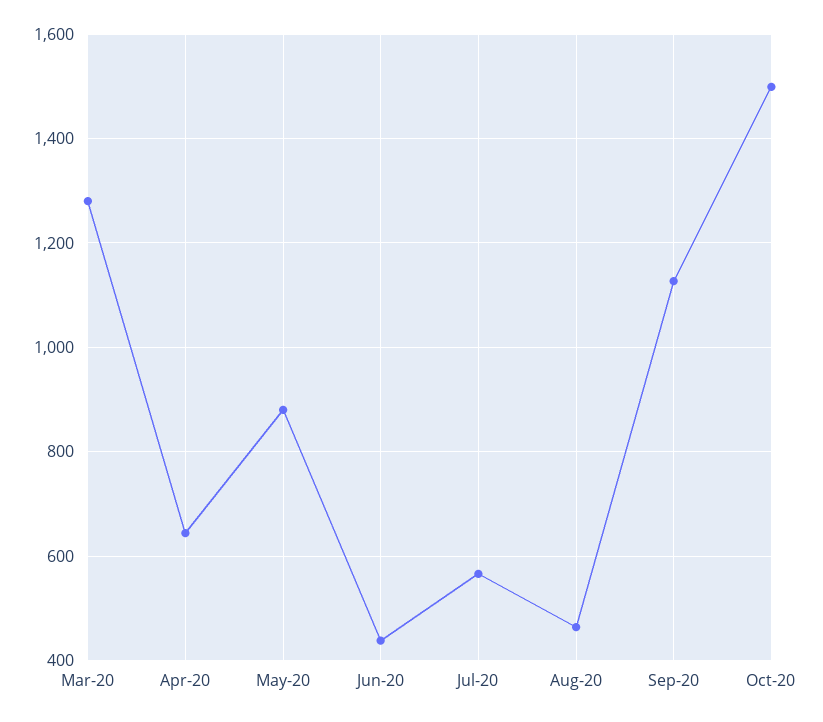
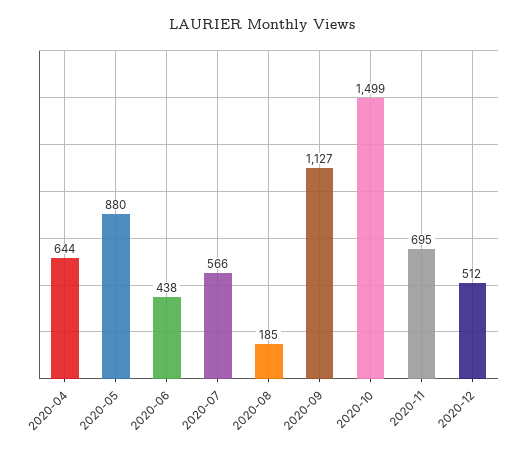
Mar-20: 1280 -> none
Aug-20: 460 -> 185
2020-11: none -> 695
2020-12: none -> 512

